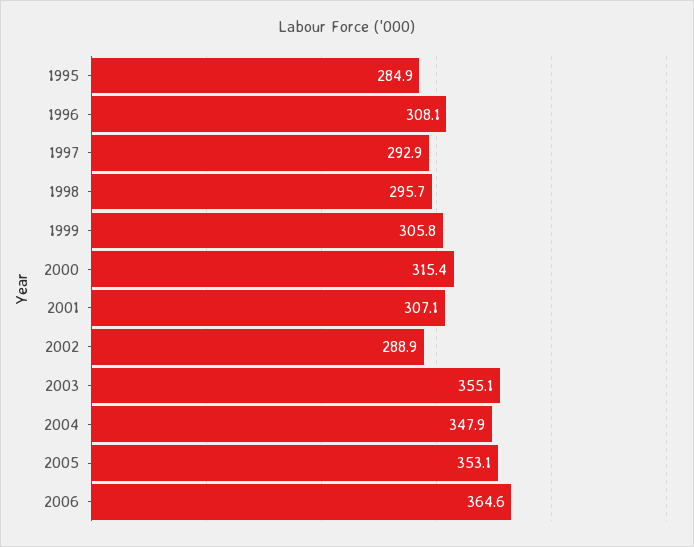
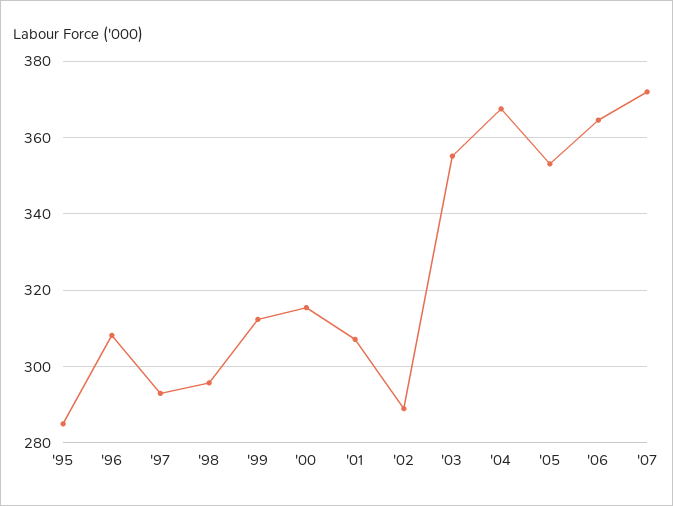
1999: 305.8 -> 312
2004: 347.9 -> 368
'07: none -> 372

